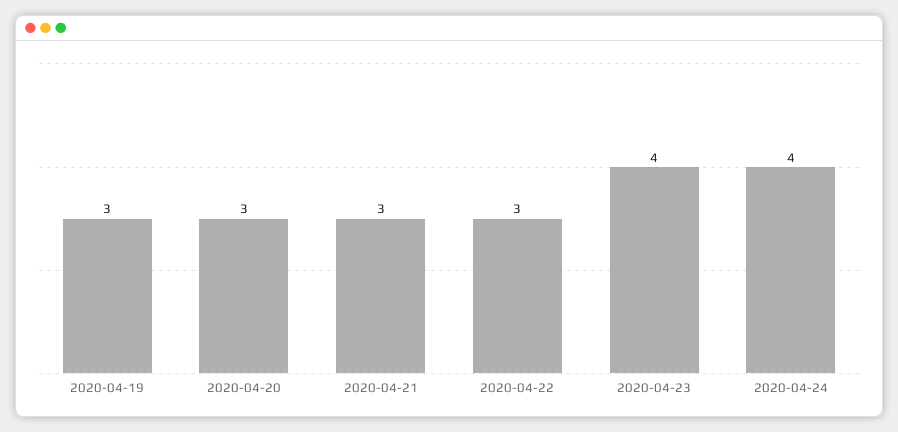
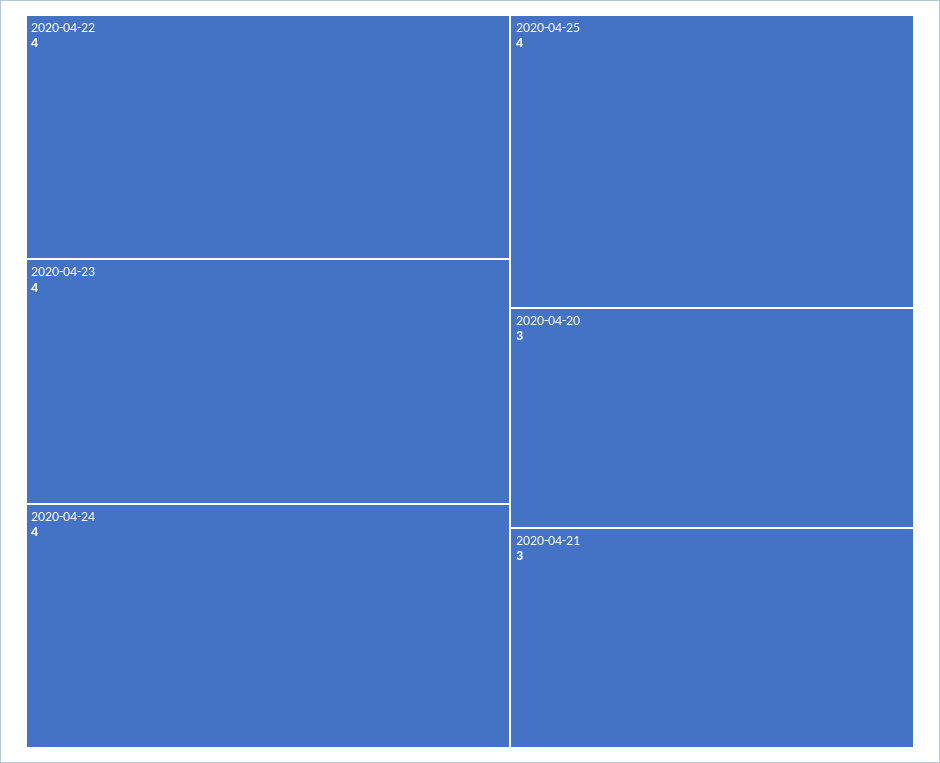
2020-04-19: 3 -> none
2020-04-22: 3 -> 4
2020-04-25: none -> 4

